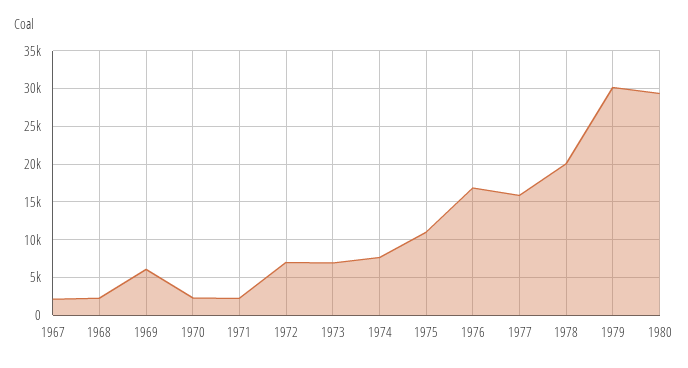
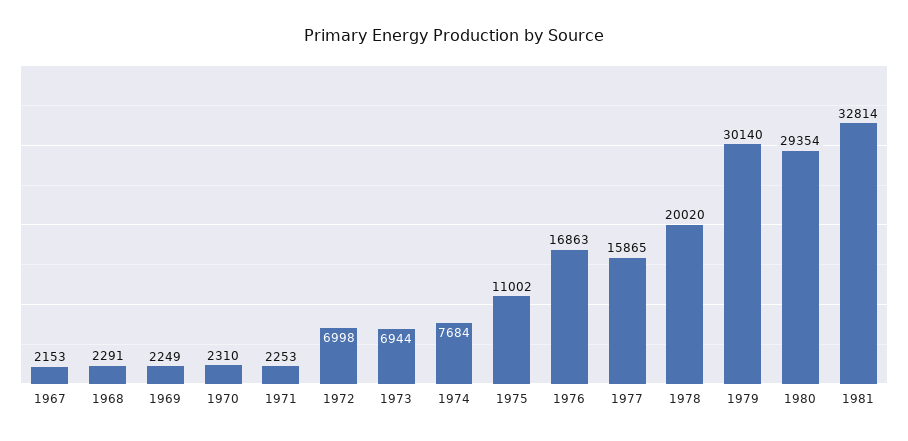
1969: 6000 -> 2249
1981: none -> 32814

